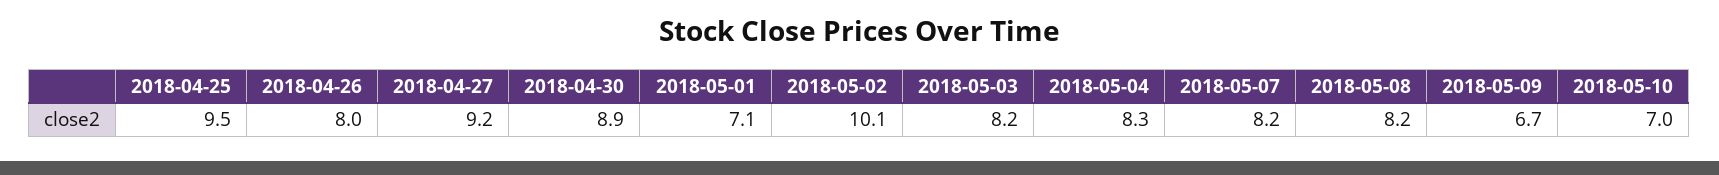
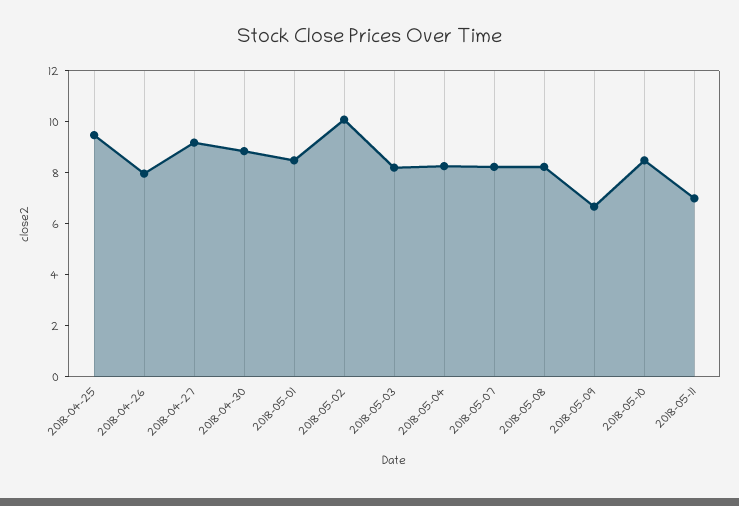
2018-05-01: 7.1 -> 8.5
2018-05-10: 7 -> 8.5
2018-05-11: none -> 7

